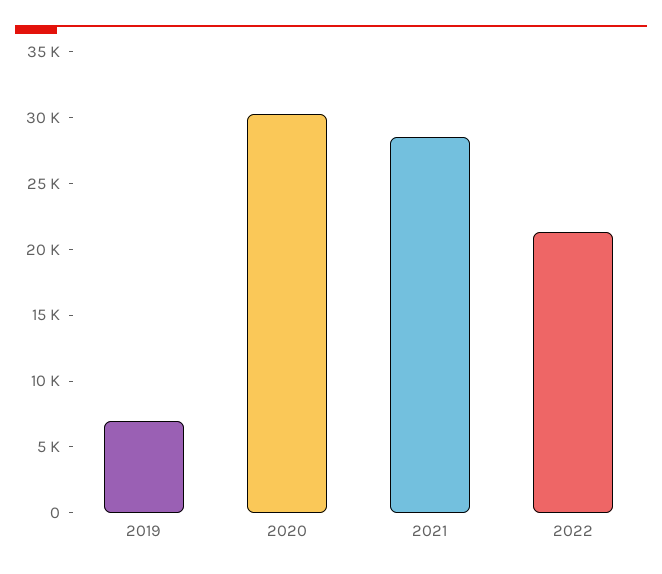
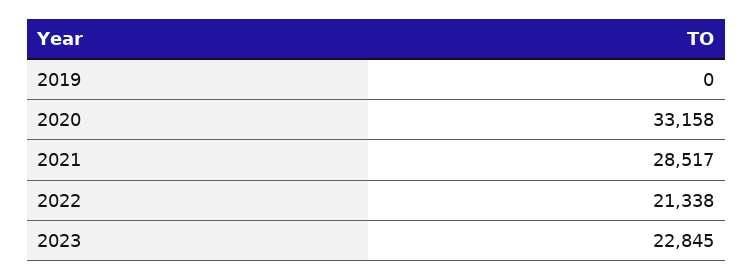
2019: 7000 -> 0
2020: 30000 -> 33158
2023: none -> 22845

